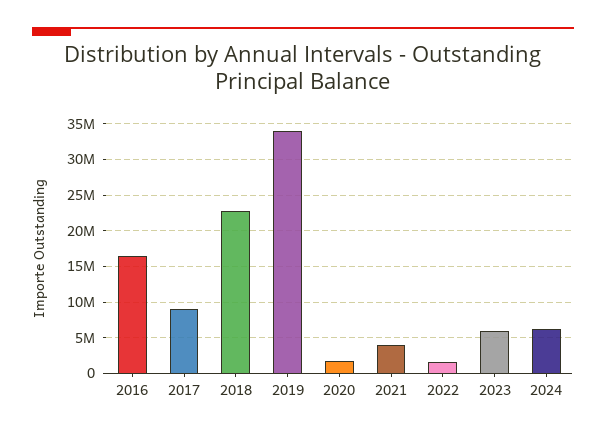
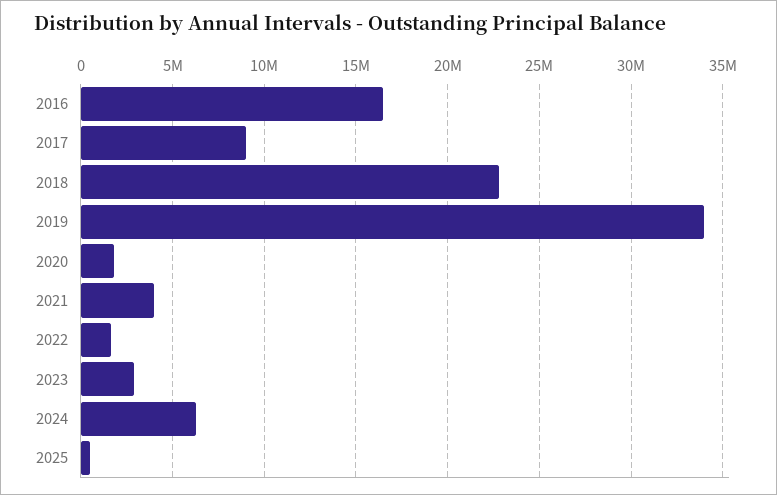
2023: 6000000 -> 3000000
2025: none -> 500000

